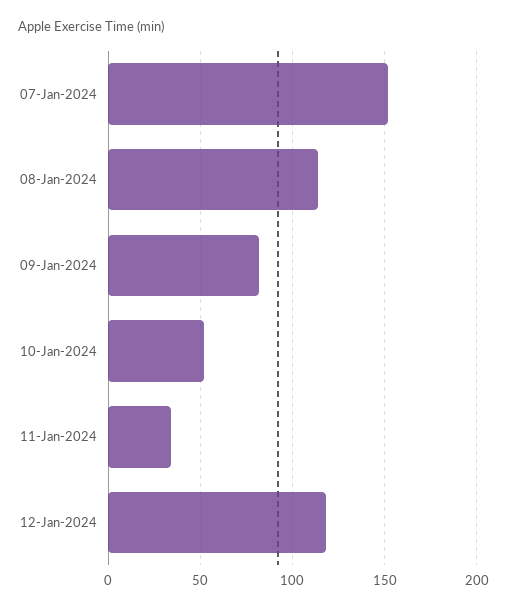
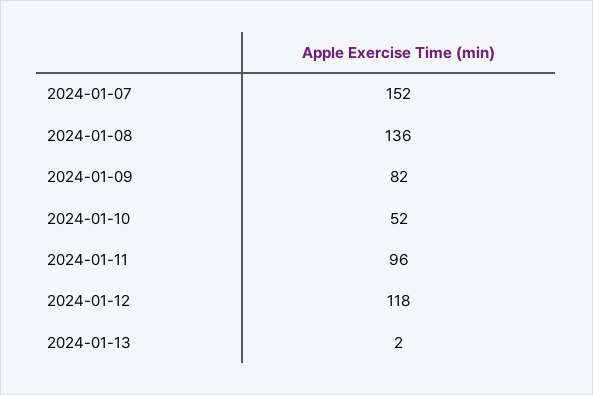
08-Jan-2024: 115 -> 136
11-Jan-2024: 35 -> 96
2024-01-13: none -> 2

